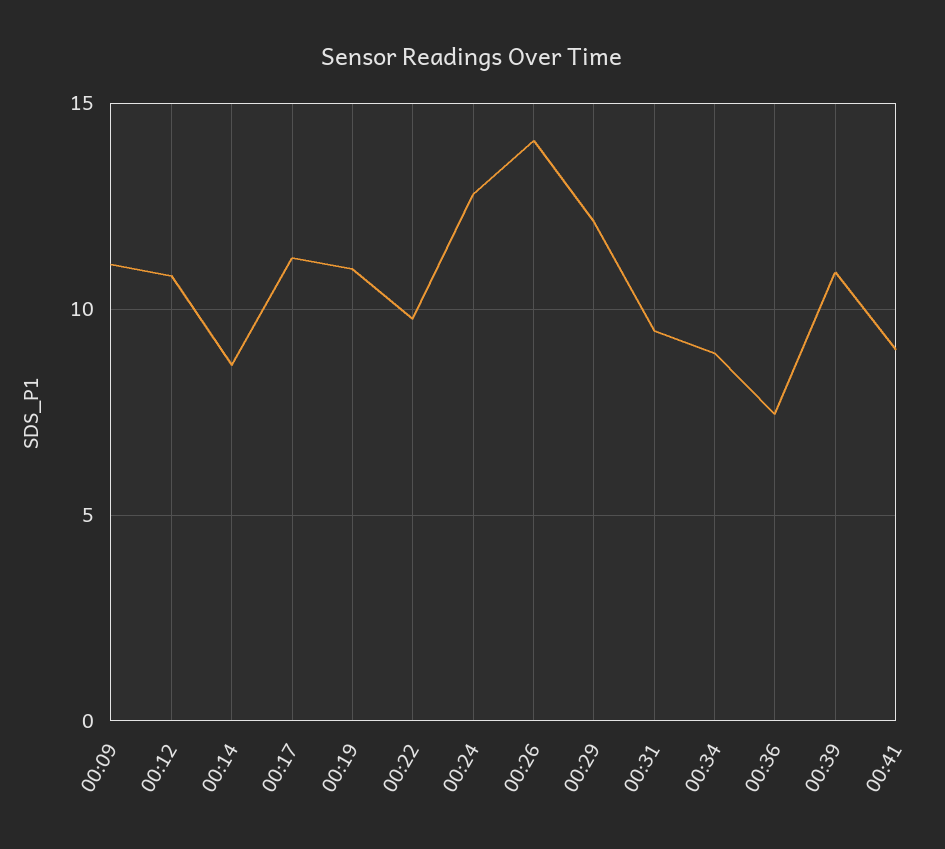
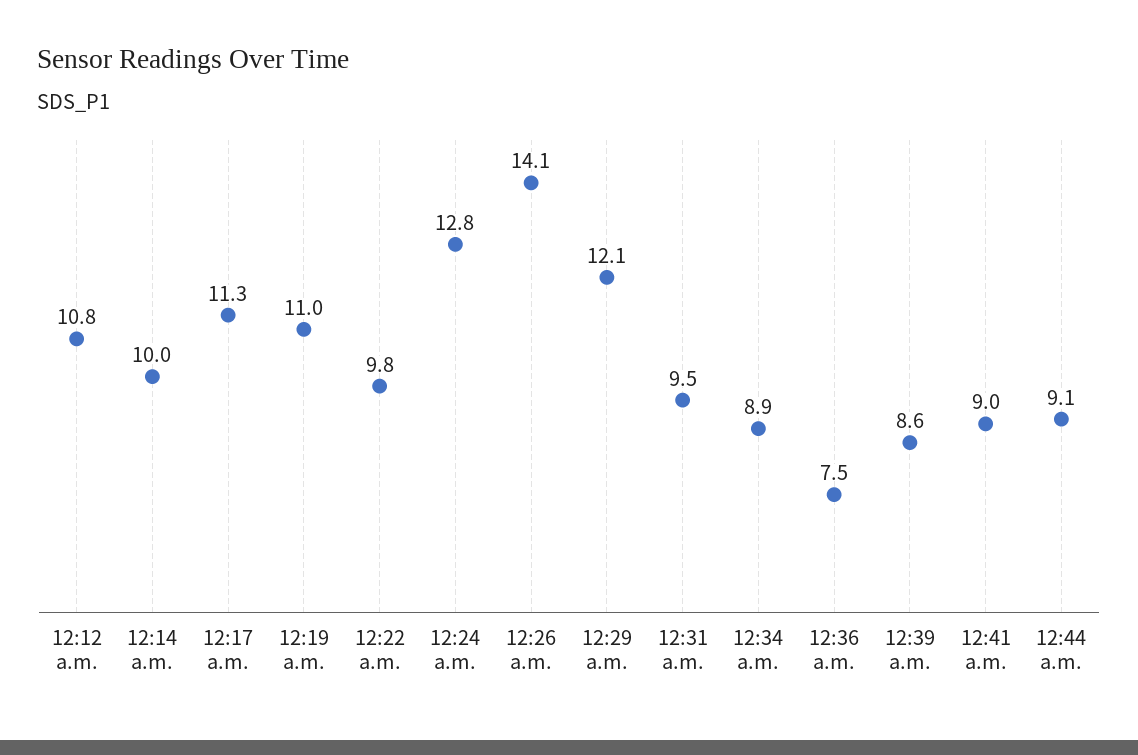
00:09: 11 -> none
00:14: 8.5 -> 10
00:39: 11 -> 8.6
12:44 a.m.: none -> 9.1

